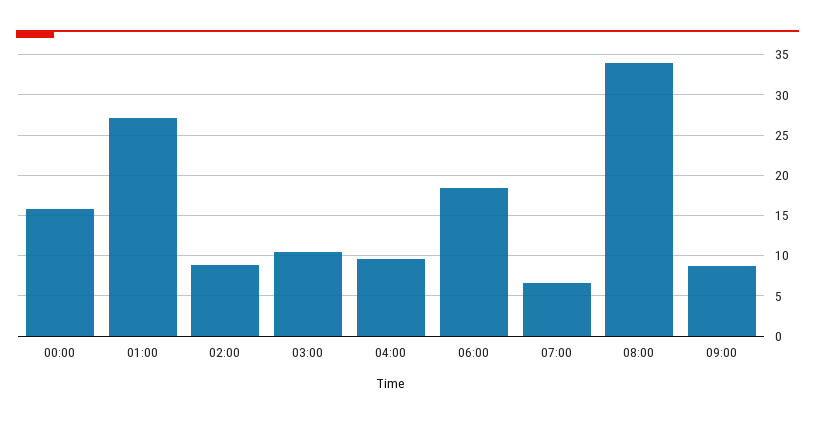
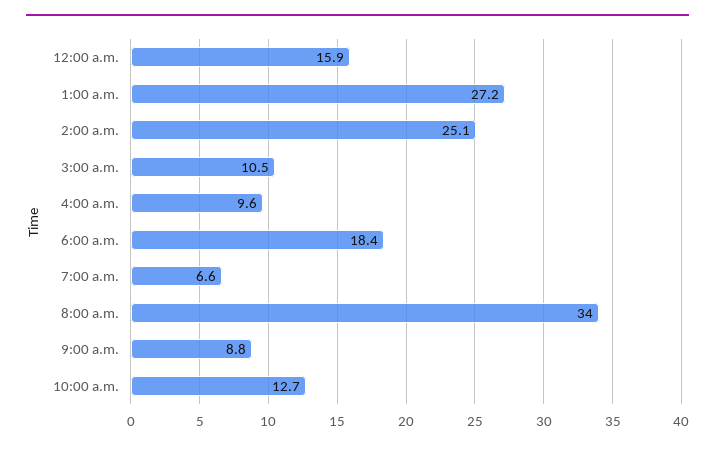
02:00: 9 -> 25.1
10:00 a.m.: none -> 12.7

